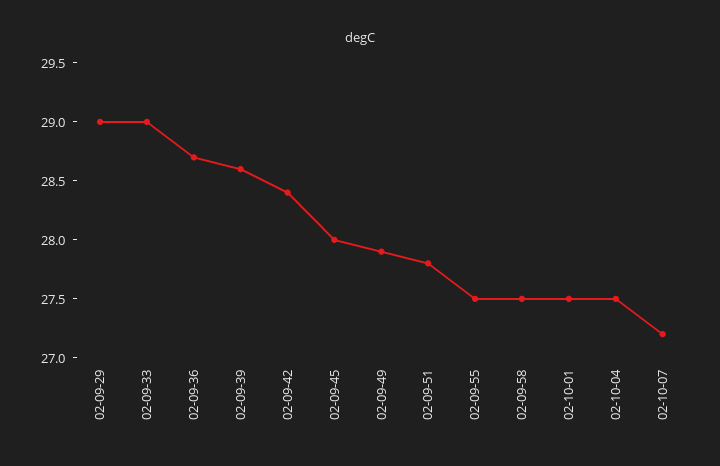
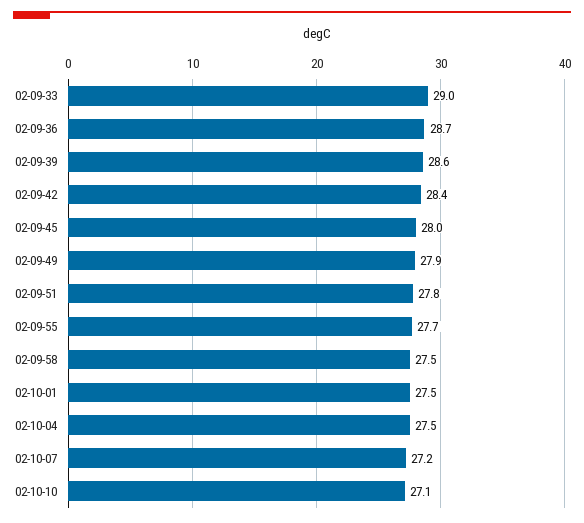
02-09-29: 29 -> none
02-09-55: 27.5 -> 27.7
02-10-10: none -> 27.1

